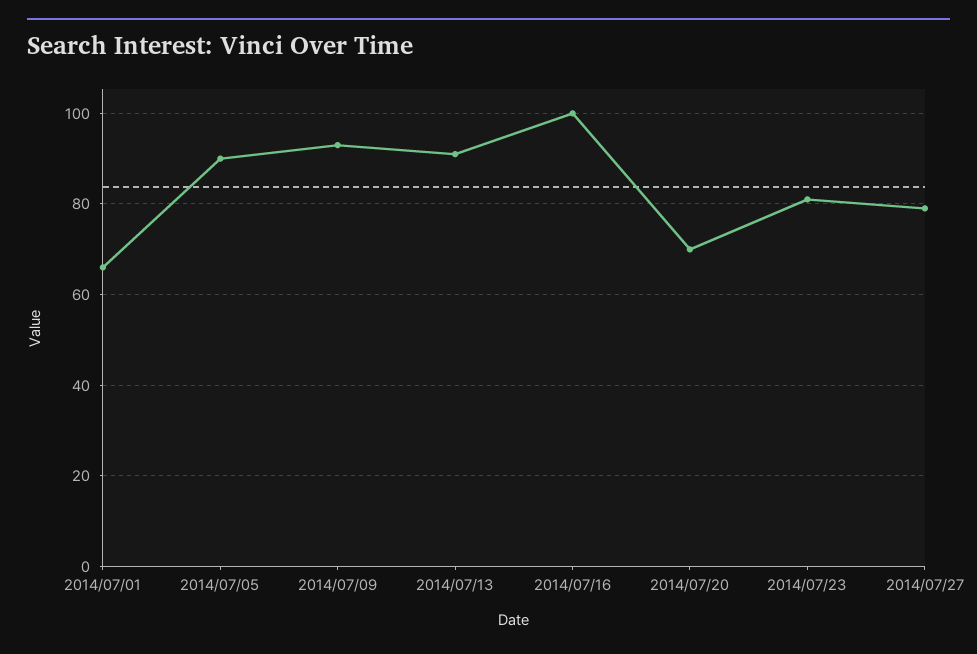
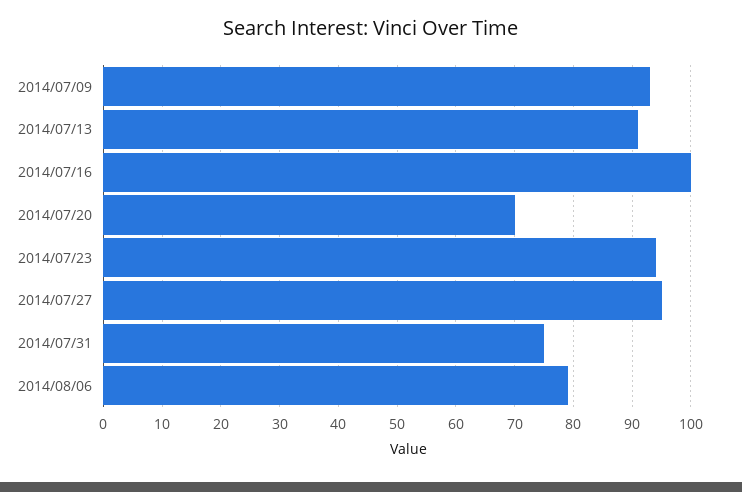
2014/07/01: 65 -> none
2014/07/05: 90 -> none
2014/07/23: 80 -> 95
2014/07/27: 80 -> 95
2014/07/31: none -> 75
2014/08/06: none -> 80

